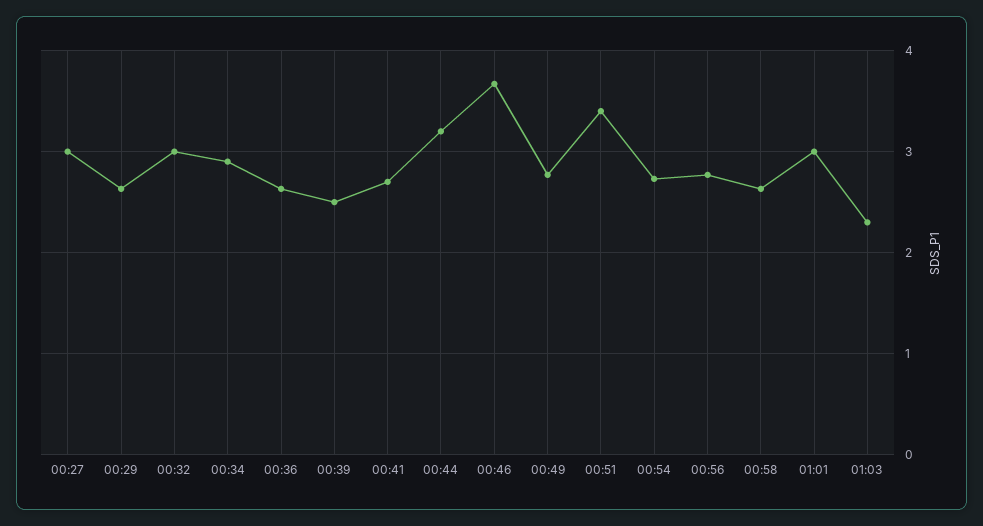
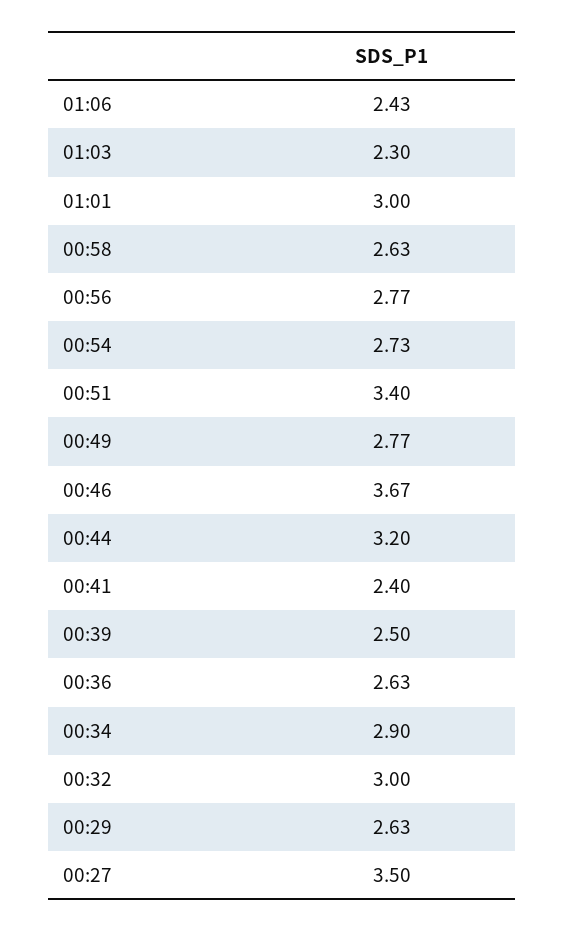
00:27: 3 -> 3.5
00:41: 2.7 -> 2.4
01:06: none -> 2.43

